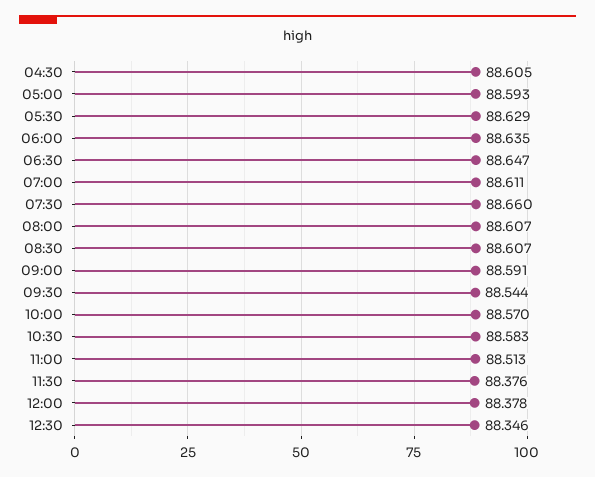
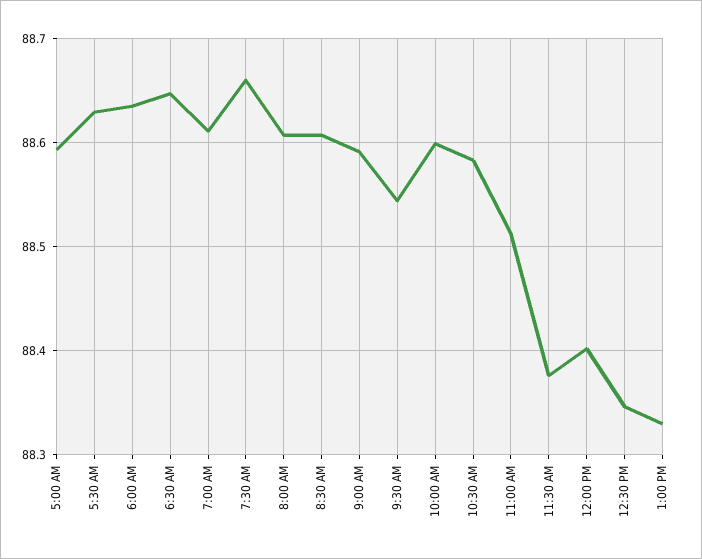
04:30: 88.605 -> none
10:00: 88.57 -> 88.6
12:00: 88.378 -> 88.4
1:00 PM: none -> 88.33

